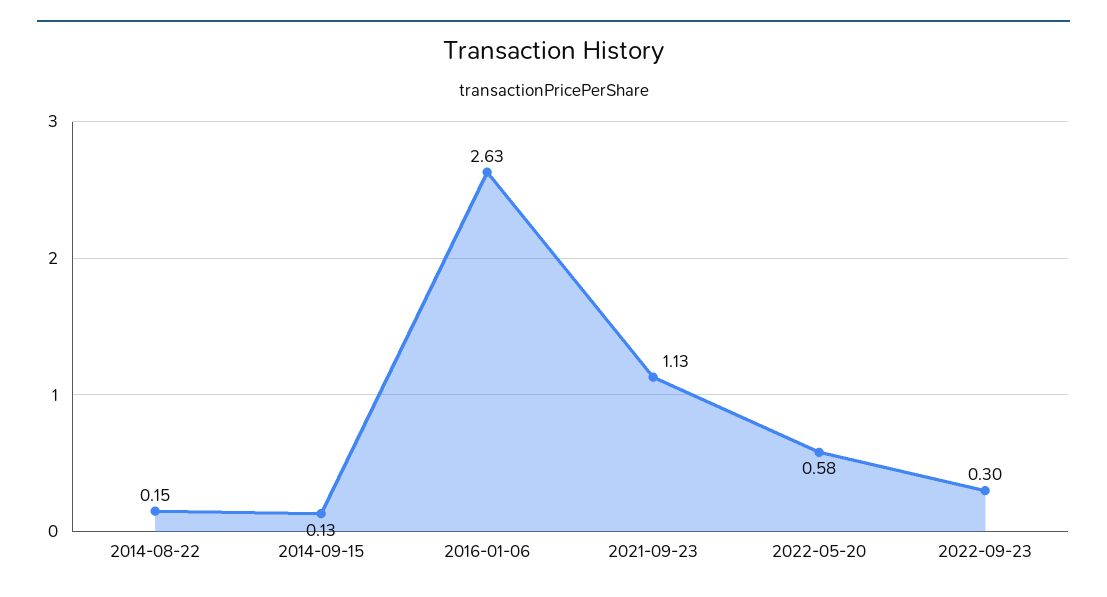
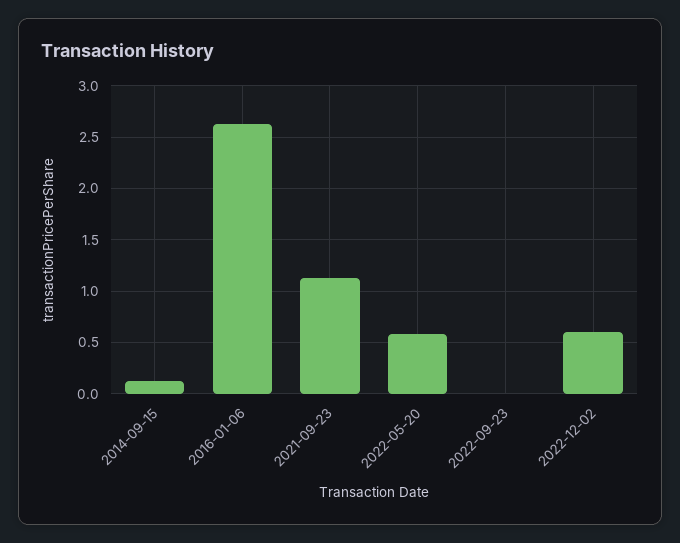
2014-08-22: 0.15 -> none
2022-09-23: 0.3 -> 0
2022-12-02: none -> 0.6

